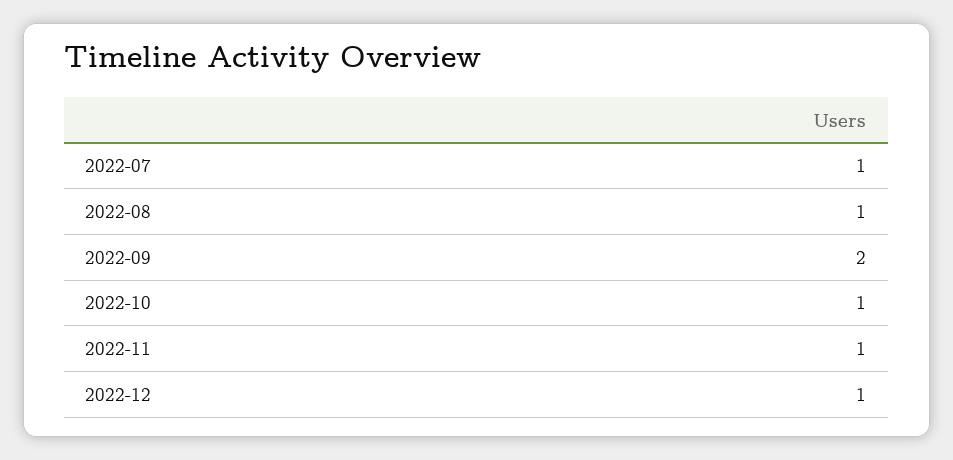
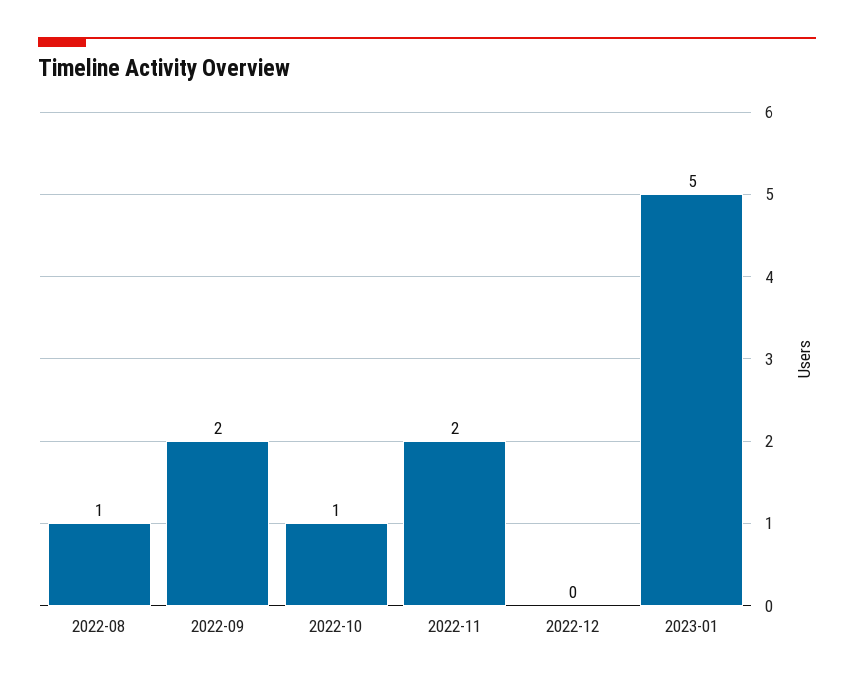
2022-07: 1 -> none
2022-11: 1 -> 2
2022-12: 1 -> 0
2023-01: none -> 5

